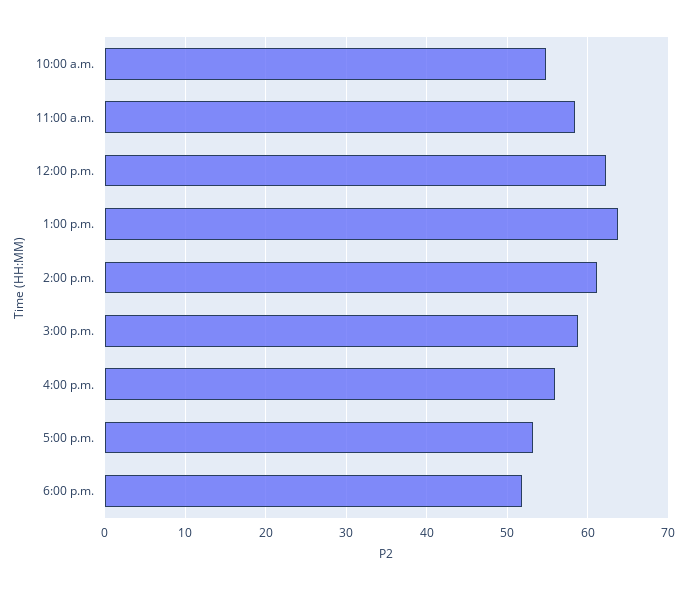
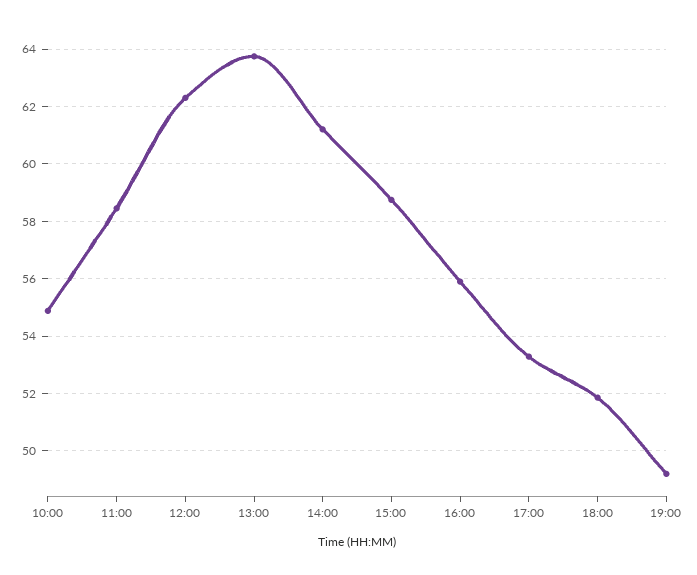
19:00: none -> 49.25

